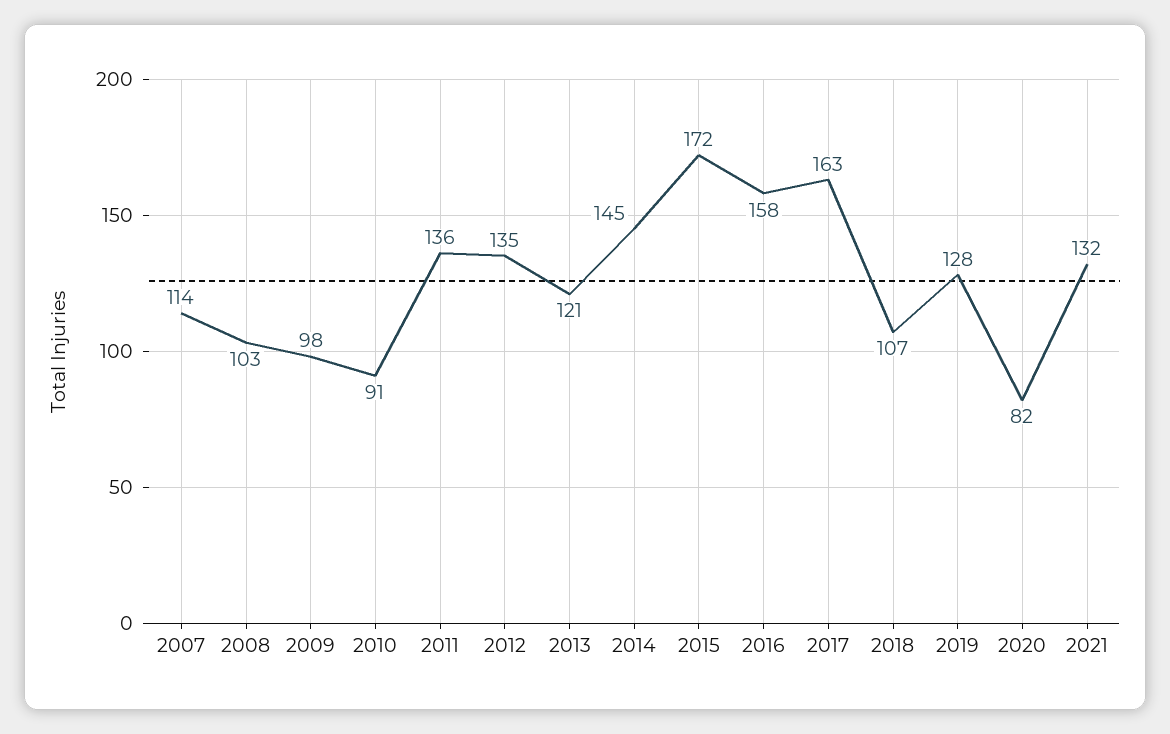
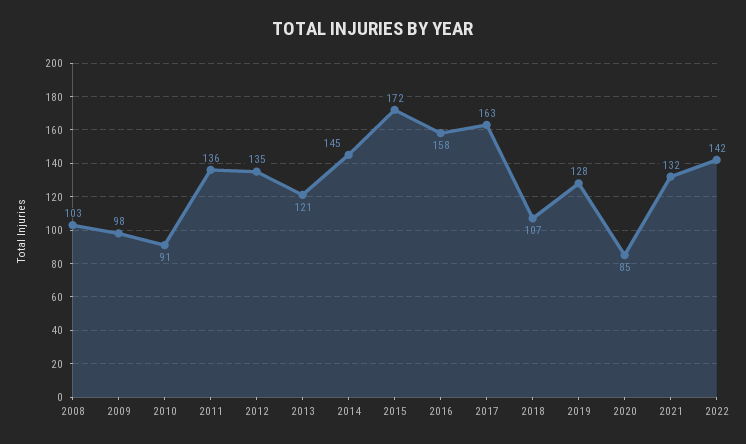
2007: 114 -> none
2020: 82 -> 85
2022: none -> 142

